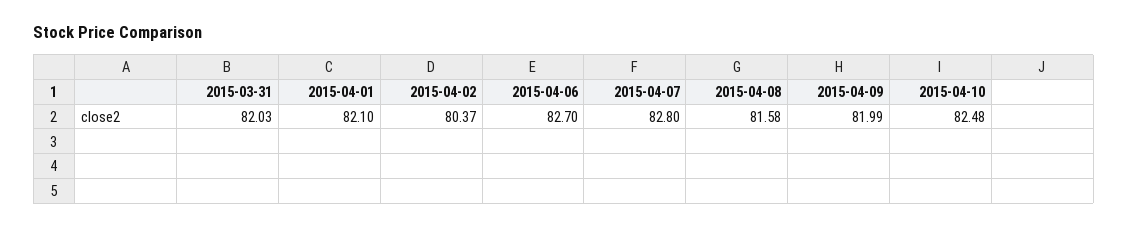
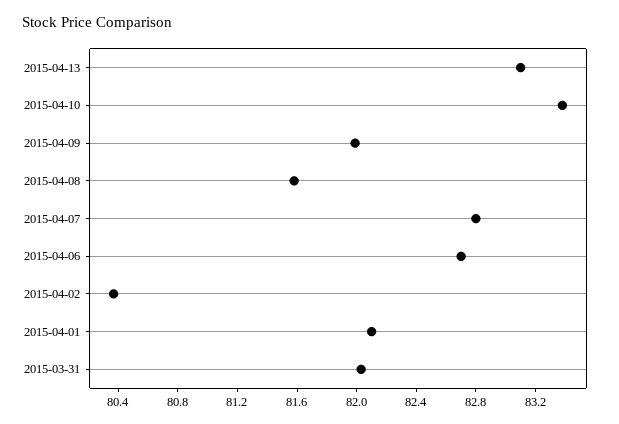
2015-04-10: 82.48 -> 83.4
2015-04-13: none -> 83.1

